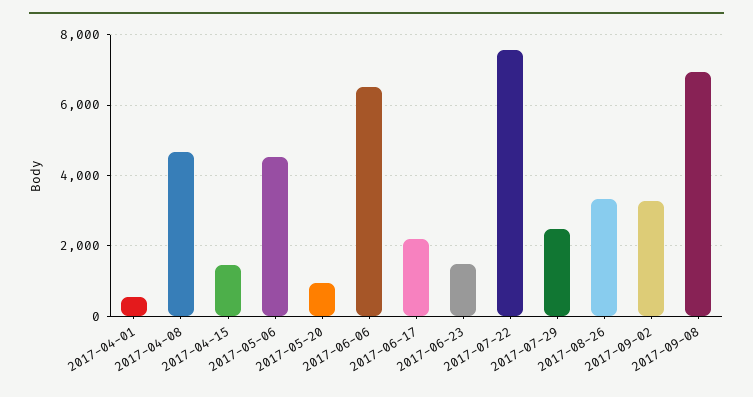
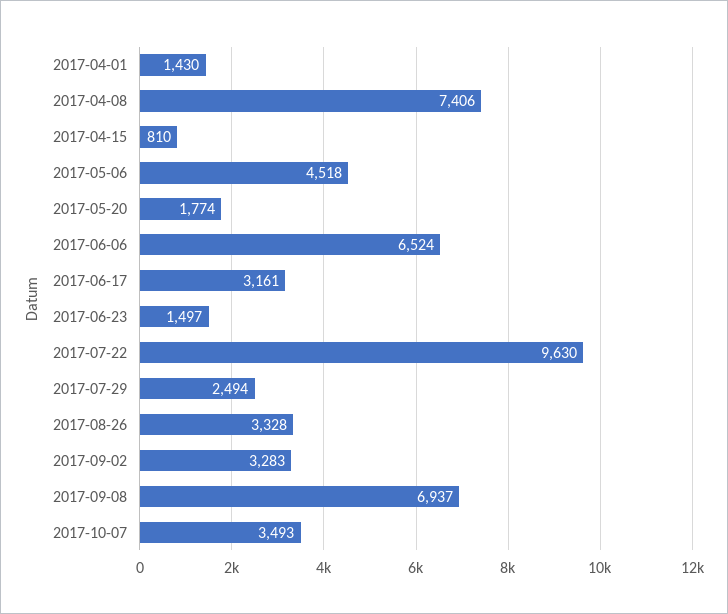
2017-04-01: 600 -> 1430
2017-04-08: 4600 -> 7406
2017-04-15: 1400 -> 810
2017-05-20: 1000 -> 1774
2017-06-17: 2200 -> 3161
2017-07-22: 7600 -> 9630
2017-10-07: none -> 3493

